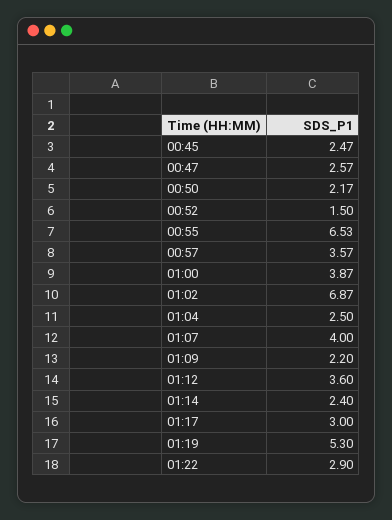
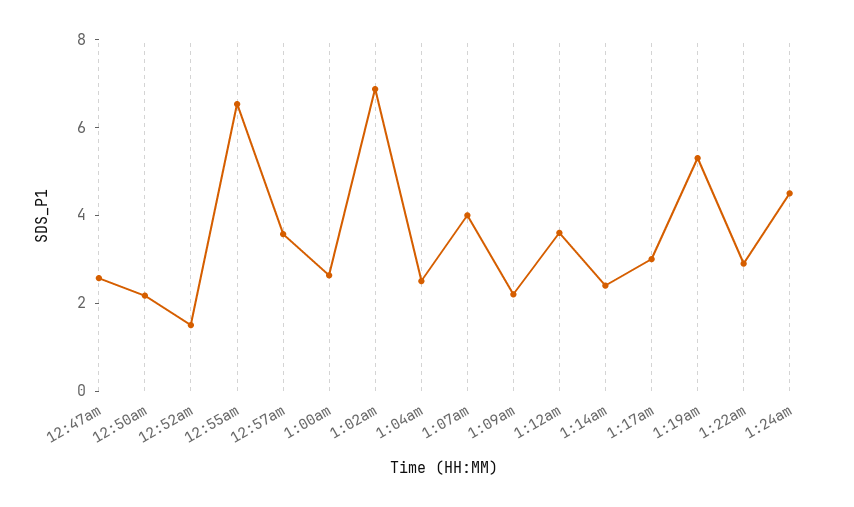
00:45: 2.47 -> none
01:00: 3.87 -> 2.5
1:24am: none -> 4.5

